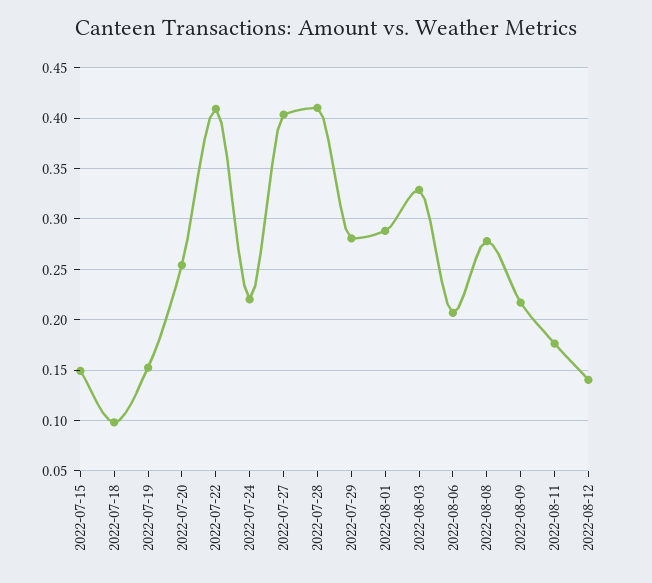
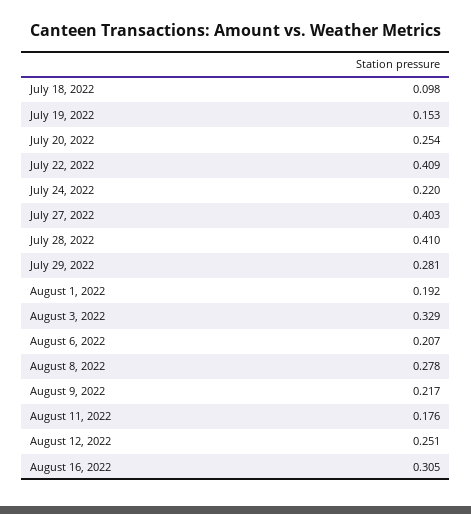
2022-07-15: 0.15 -> none
2022-08-01: 0.29 -> 0.192
2022-08-12: 0.14 -> 0.251
August 16, 2022: none -> 0.305

